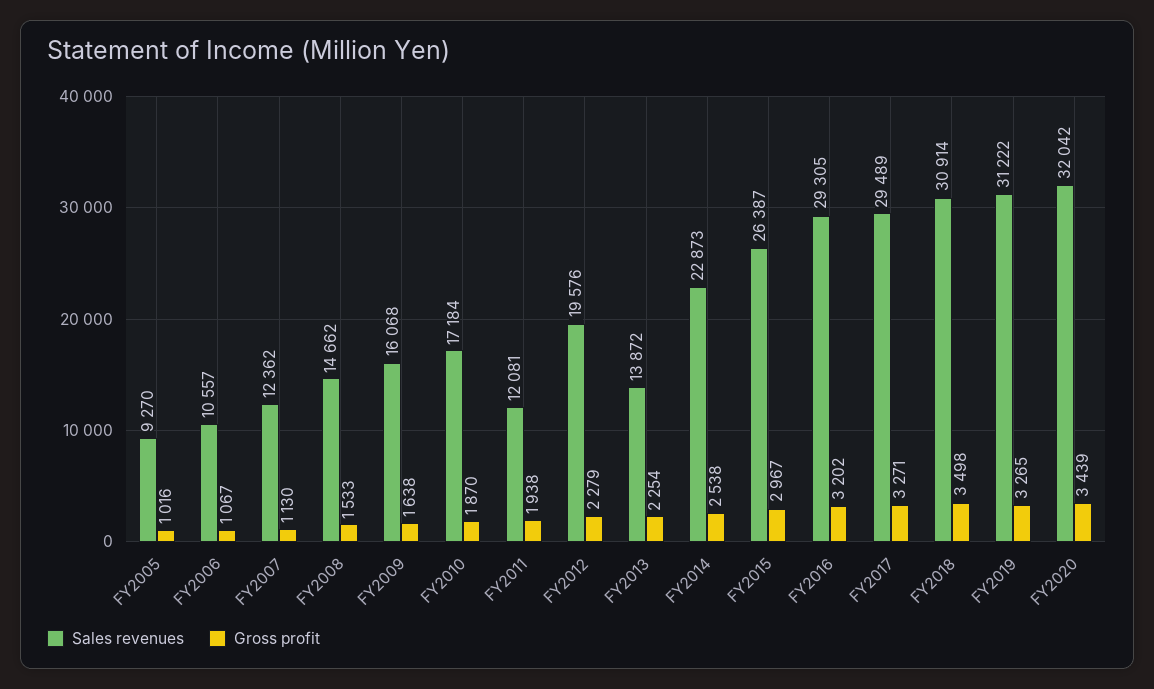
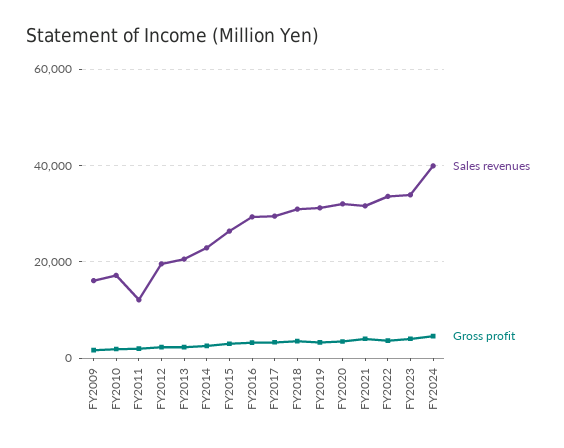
Sales revenues, FY2005: 9270 -> none
Gross profit, FY2005: 1016 -> none
Sales revenues, FY2006: 10557 -> none
Gross profit, FY2006: 1067 -> none
Sales revenues, FY2007: 12362 -> none
Gross profit, FY2007: 1130 -> none
Sales revenues, FY2008: 14662 -> none
Gross profit, FY2008: 1533 -> none
Sales revenues, FY2013: 13872 -> 20000
Sales revenues, FY2021: none -> 32000
Gross profit, FY2021: none -> 4000
Sales revenues, FY2022: none -> 34000
Gross profit, FY2022: none -> 4000
Sales revenues, FY2023: none -> 34000
Gross profit, FY2023: none -> 4000
Sales revenues, FY2024: none -> 40000
Gross profit, FY2024: none -> 4000

